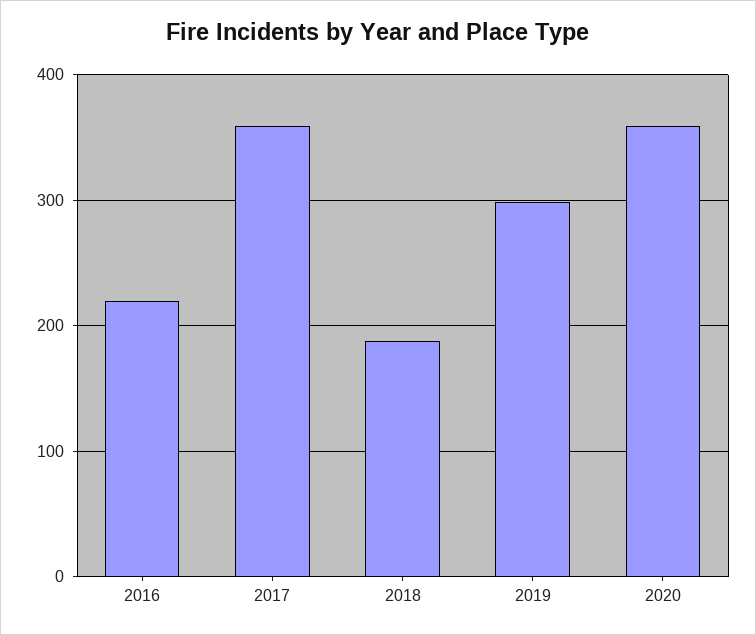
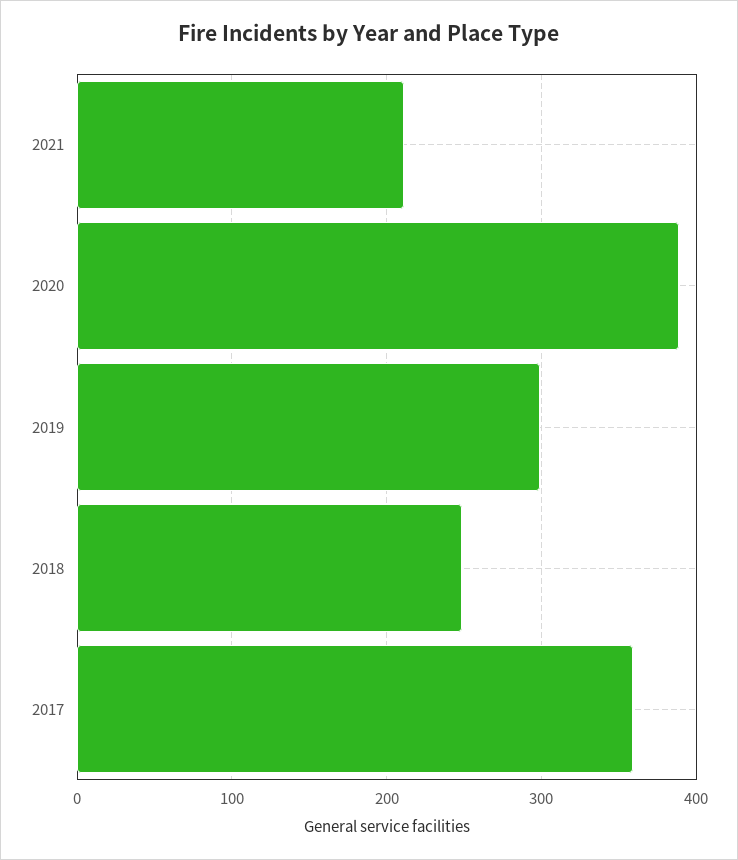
2016: 220 -> none
2018: 190 -> 250
2020: 360 -> 390
2021: none -> 210

